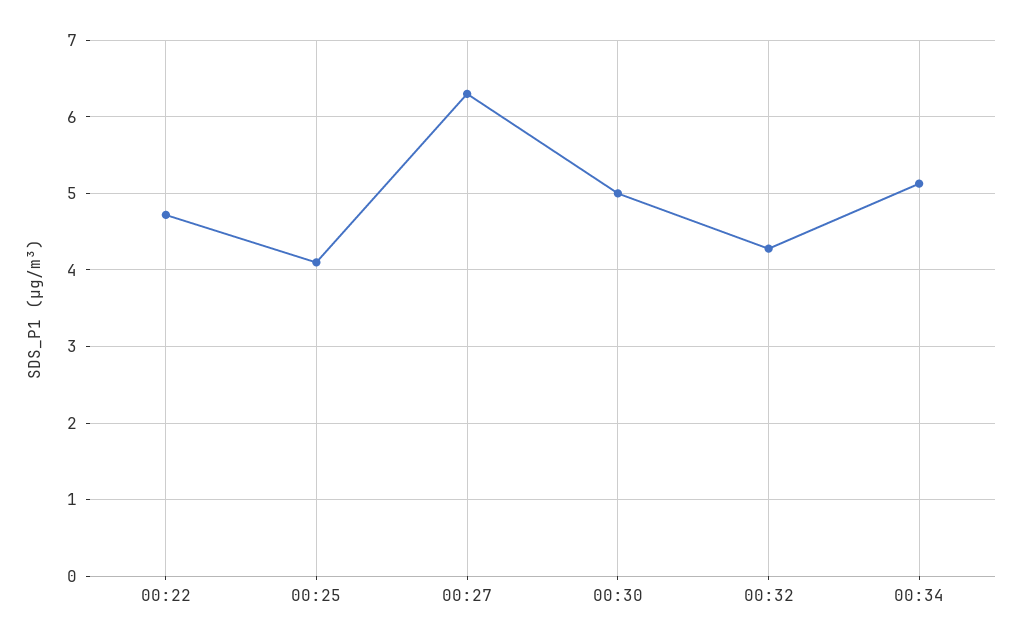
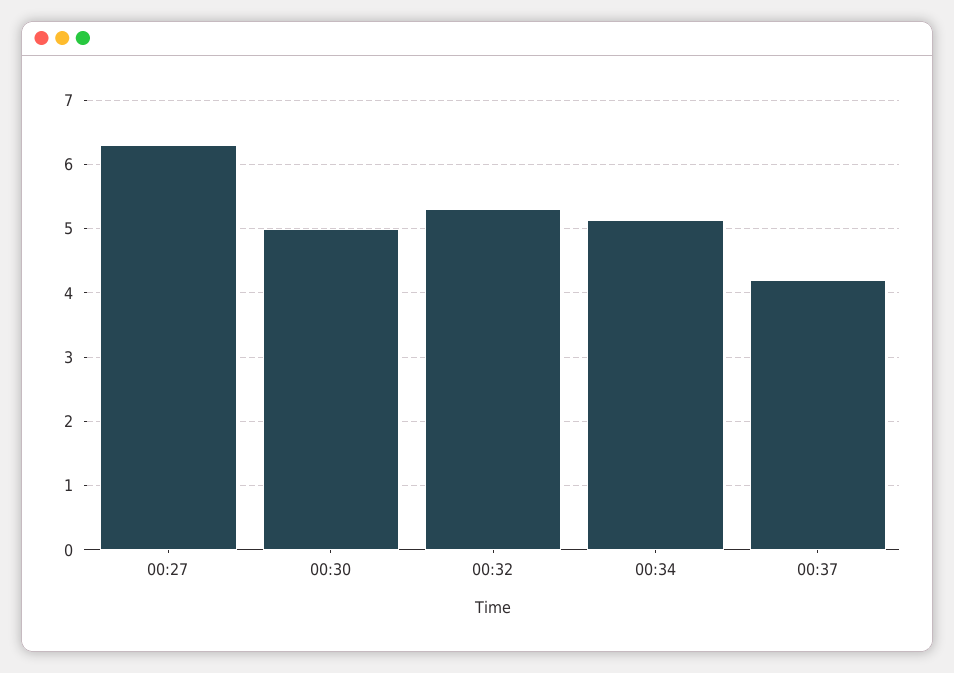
00:22: 4.7 -> none
00:25: 4.1 -> none
00:32: 4.3 -> 5.3
00:37: none -> 4.2

